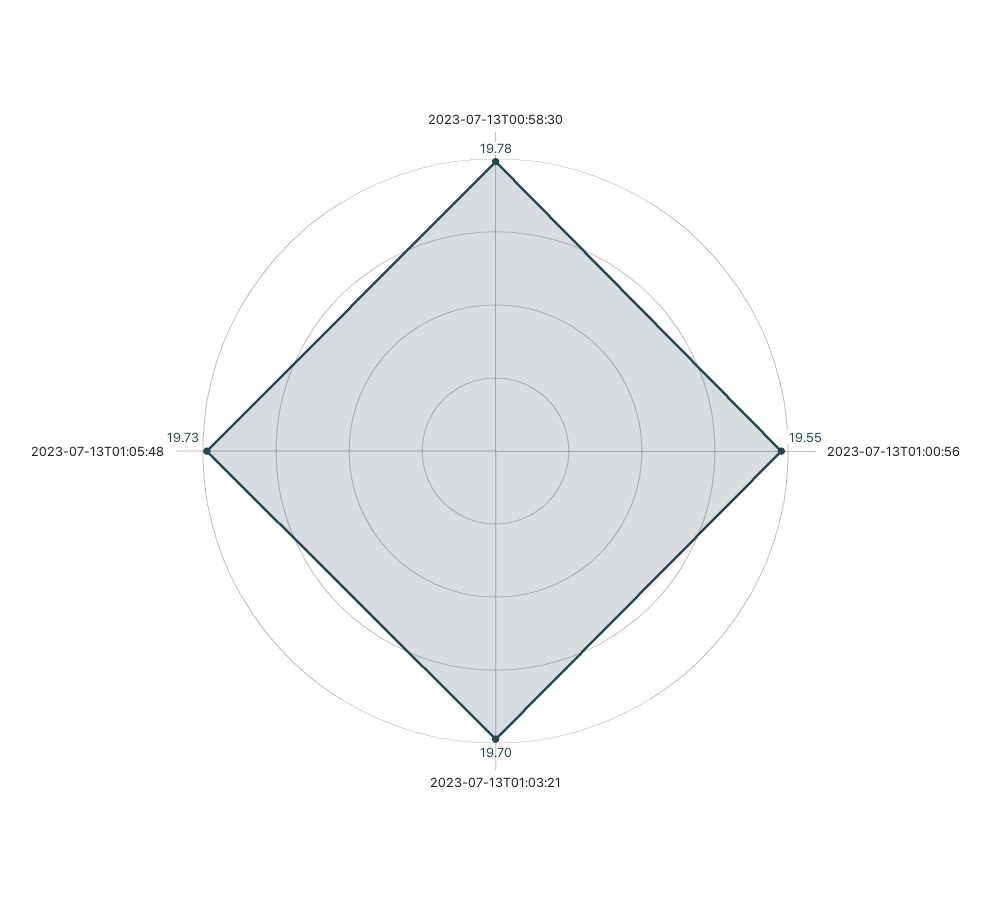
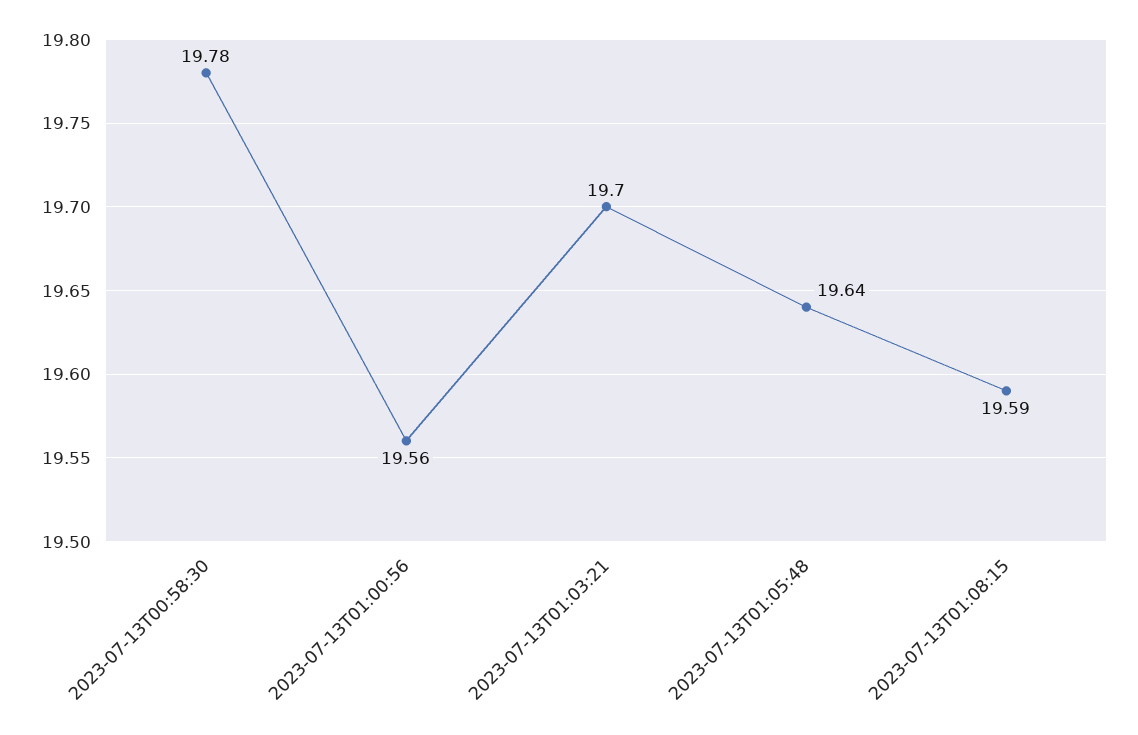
2023-07-13T01:00:56: 19.55 -> 19.56
2023-07-13T01:05:48: 19.73 -> 19.64
2023-07-13T01:08:15: none -> 19.59

